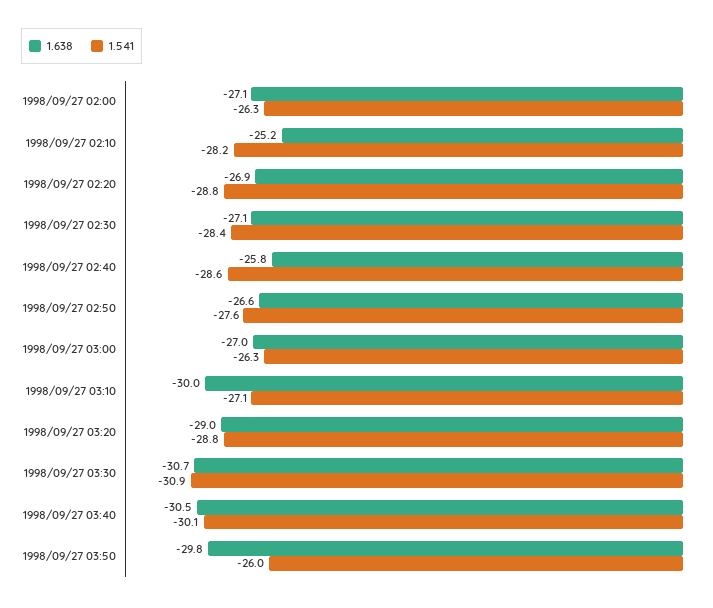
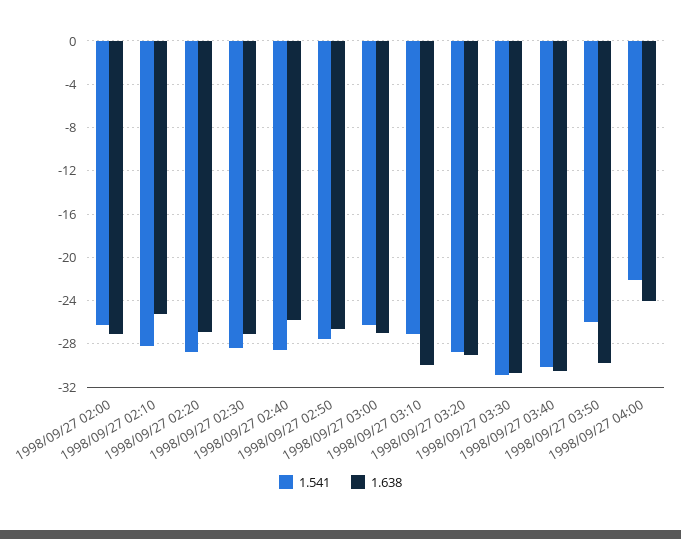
1.541, 1998/09/27 04:00: none -> -22
1.638, 1998/09/27 04:00: none -> -24

